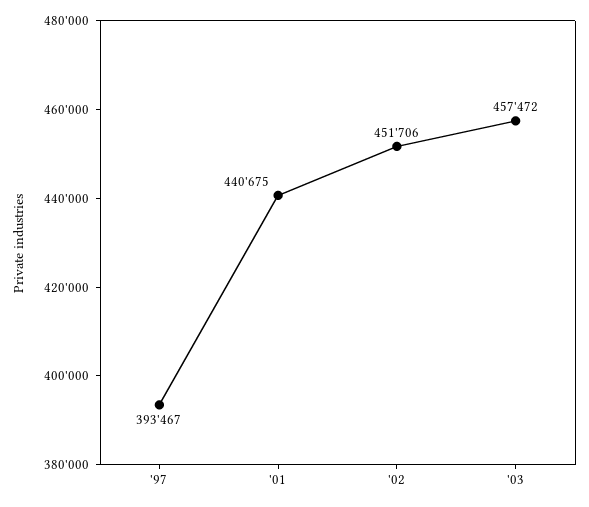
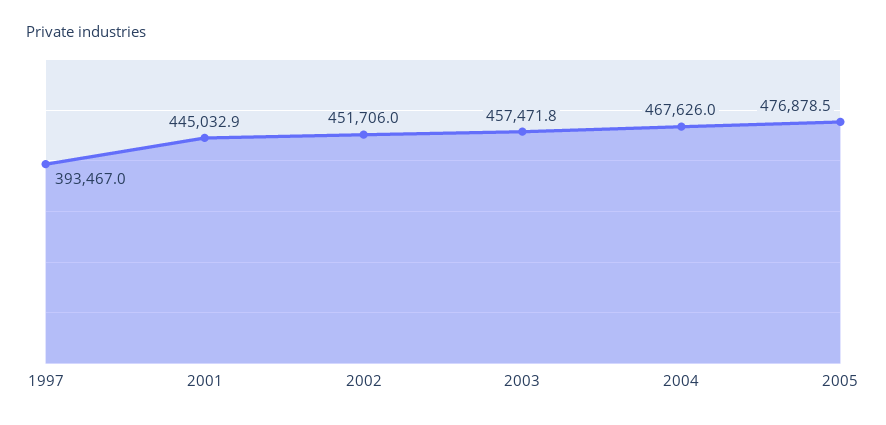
'01: 440675 -> 445032.9
2004: none -> 467626
2005: none -> 476878.5

